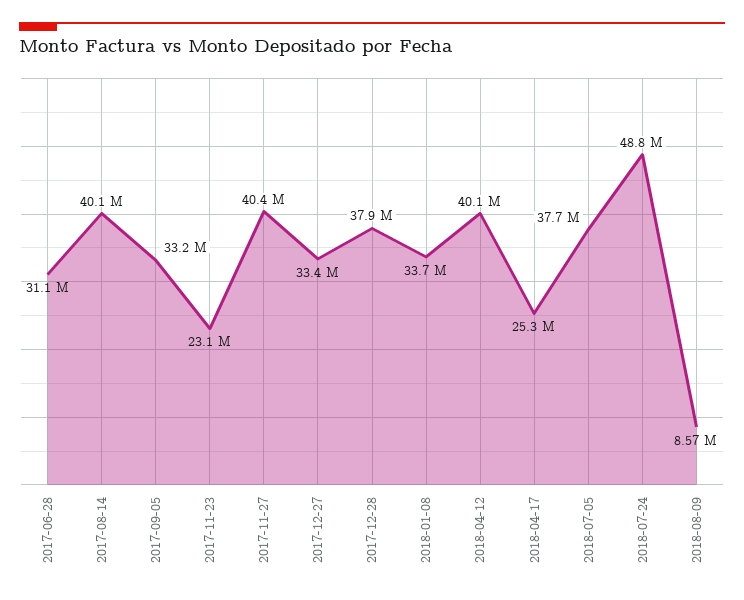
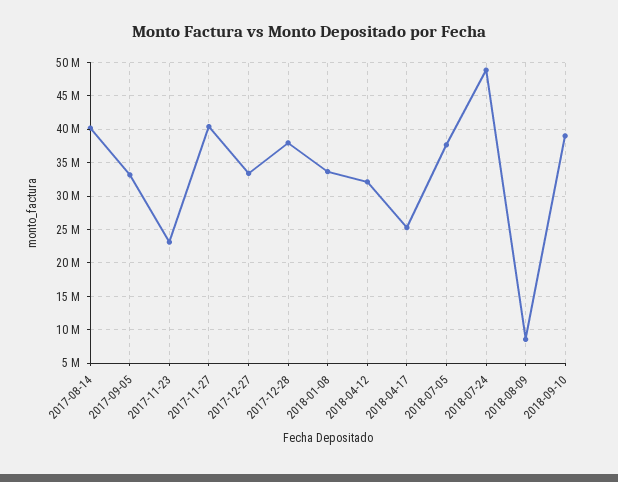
2017-06-28: 31100000 -> none
2018-04-12: 40100000 -> 32000000
2018-09-10: none -> 39000000

